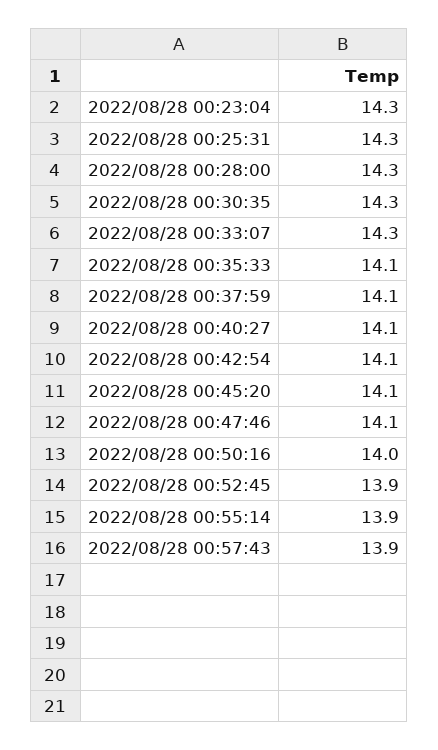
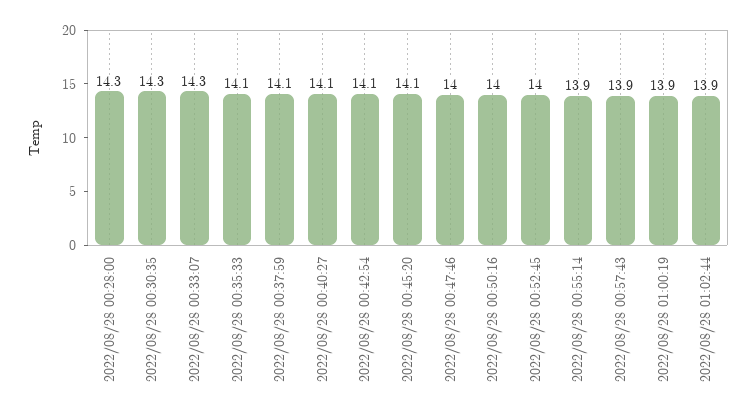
2022/08/28 00:23:04: 14.3 -> none
2022/08/28 00:25:31: 14.3 -> none
2022/08/28 00:47:46: 14.1 -> 14
2022/08/28 00:52:45: 13.9 -> 14
2022/08/28 01:00:19: none -> 13.9
2022/08/28 01:02:44: none -> 13.9

